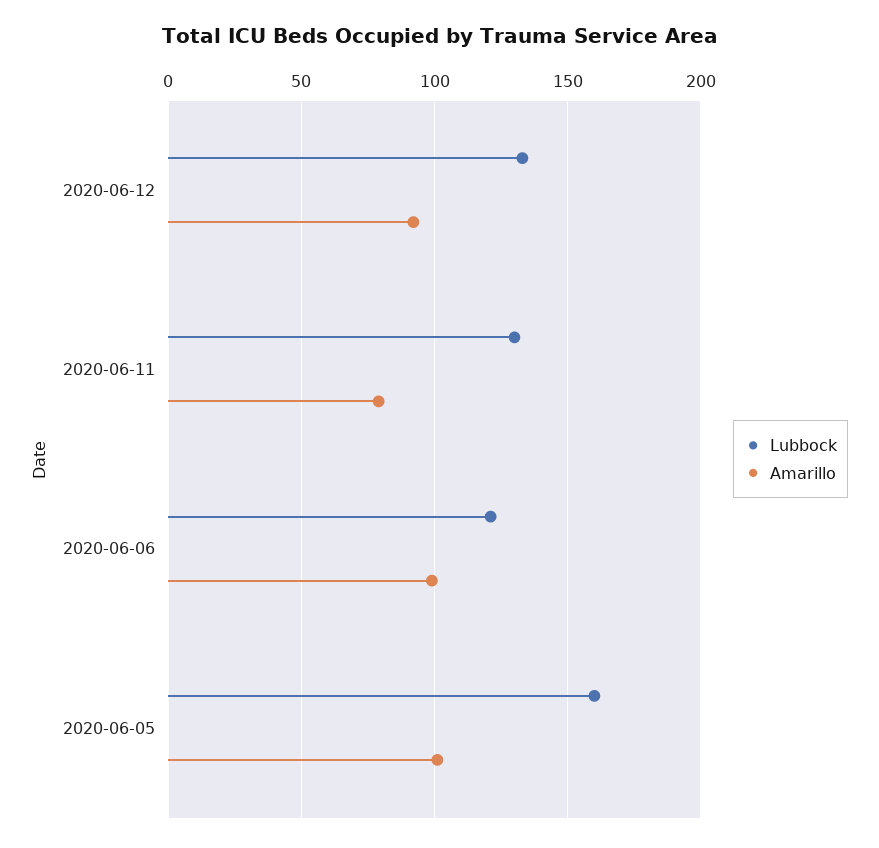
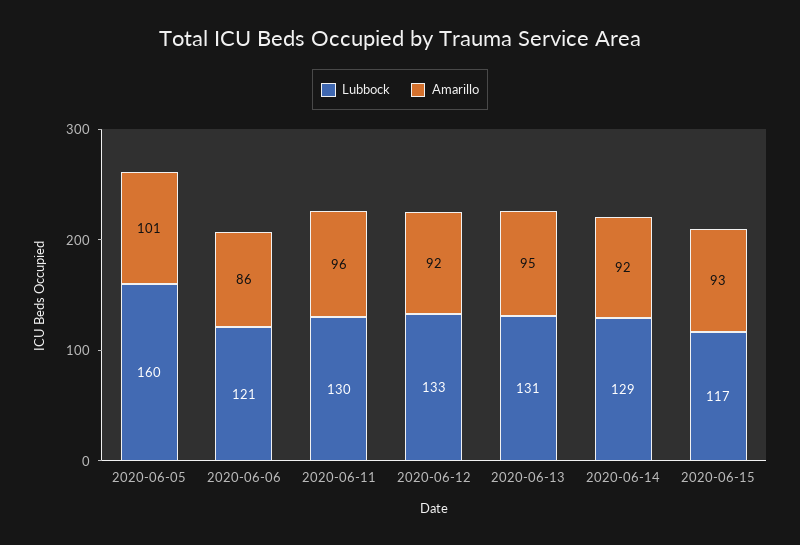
Amarillo, 2020-06-11: 80 -> 96
Amarillo, 2020-06-06: 100 -> 86
Lubbock, 2020-06-13: none -> 131
Amarillo, 2020-06-13: none -> 95
Lubbock, 2020-06-14: none -> 129
Amarillo, 2020-06-14: none -> 92
Lubbock, 2020-06-15: none -> 117
Amarillo, 2020-06-15: none -> 93

